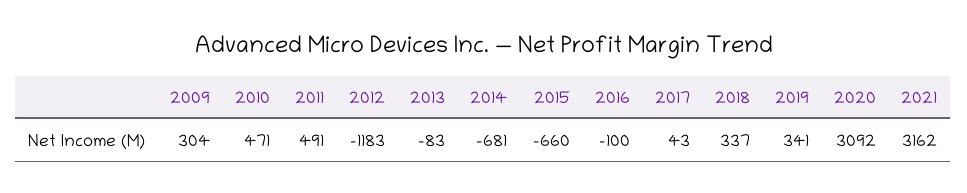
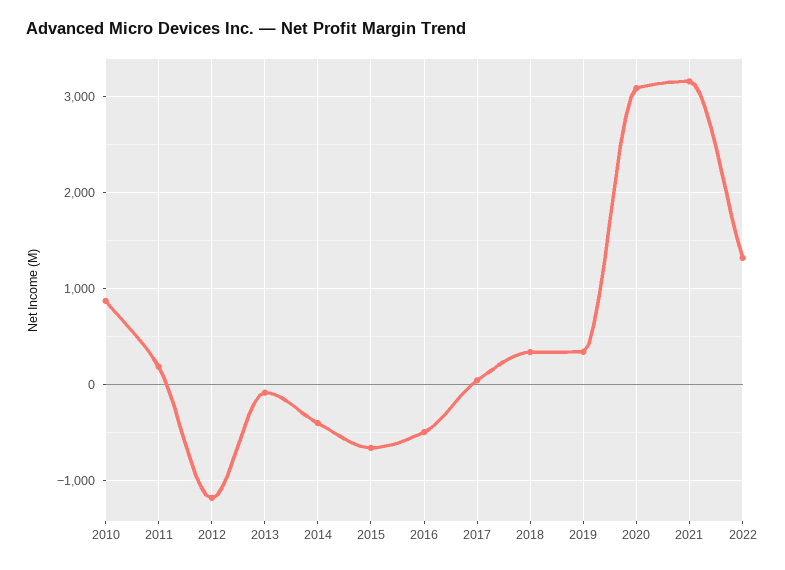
2009: 304 -> none
2010: 471 -> 900
2011: 491 -> 200
2014: -681 -> -400
2016: -100 -> -500
2022: none -> 1300

